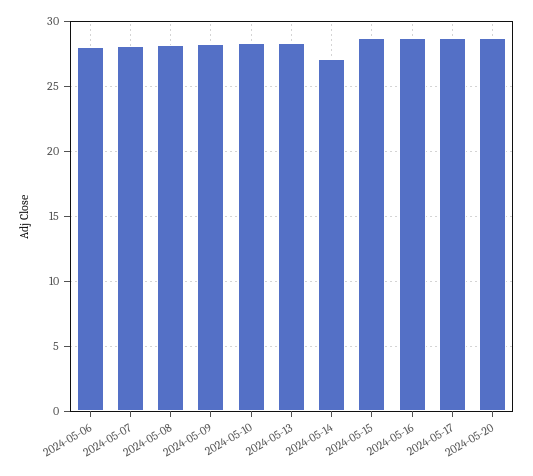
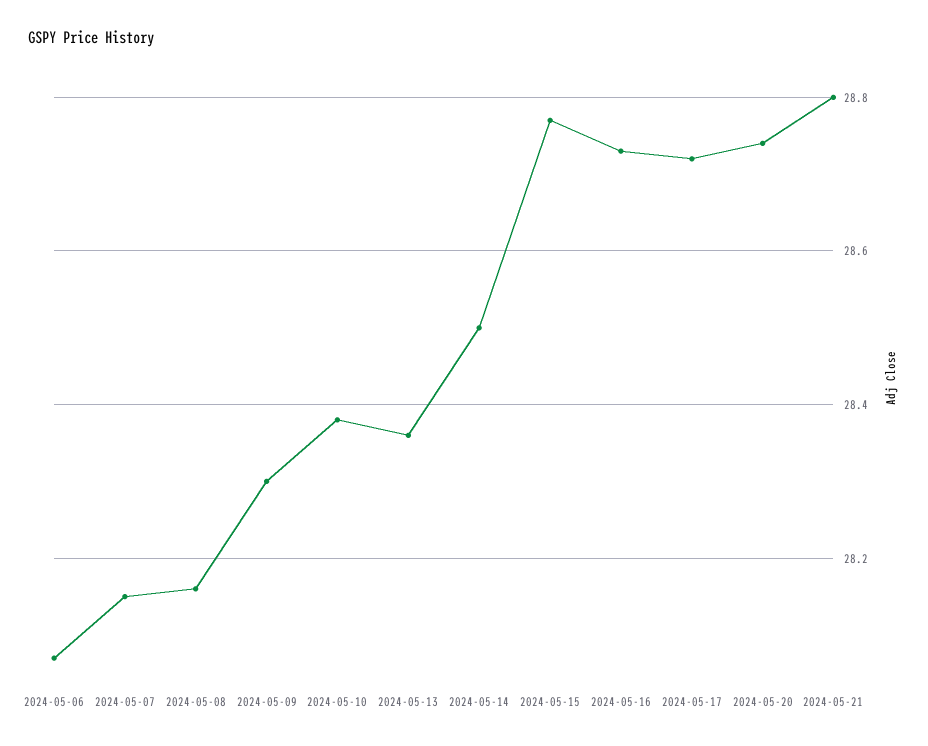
2024-05-14: 27 -> 28.5
2024-05-21: none -> 28.8

